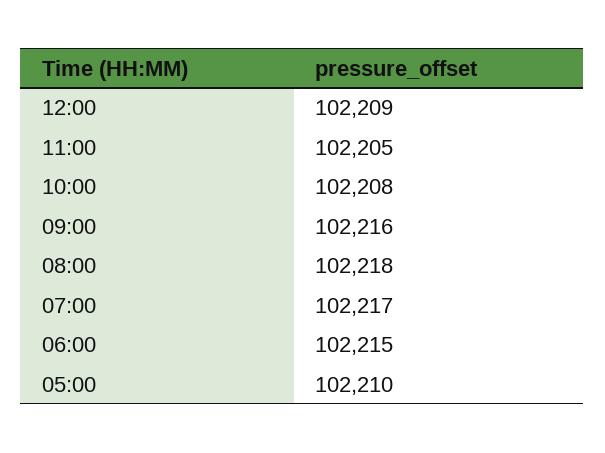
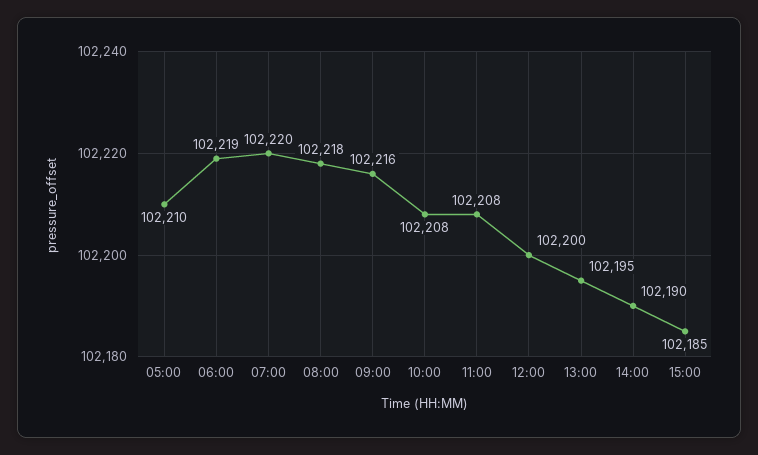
12:00: 102209 -> 102200
11:00: 102205 -> 102208
07:00: 102217 -> 102220
06:00: 102215 -> 102219
13:00: none -> 102195
14:00: none -> 102190
15:00: none -> 102185

